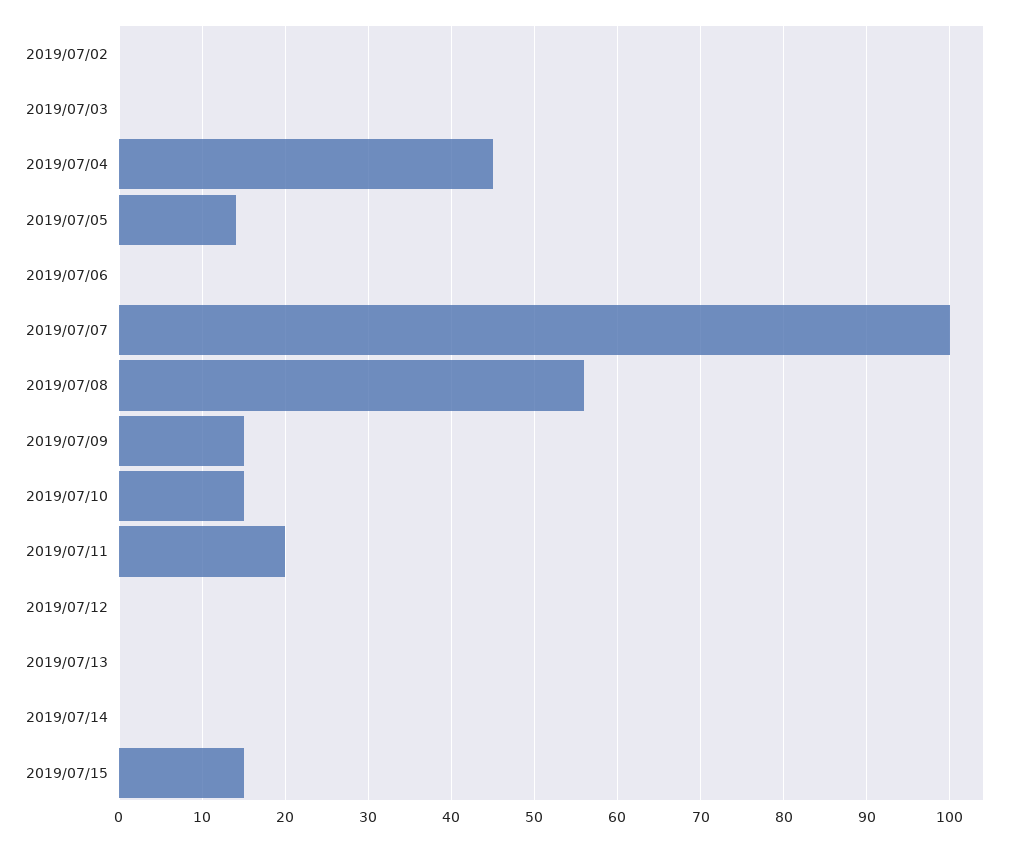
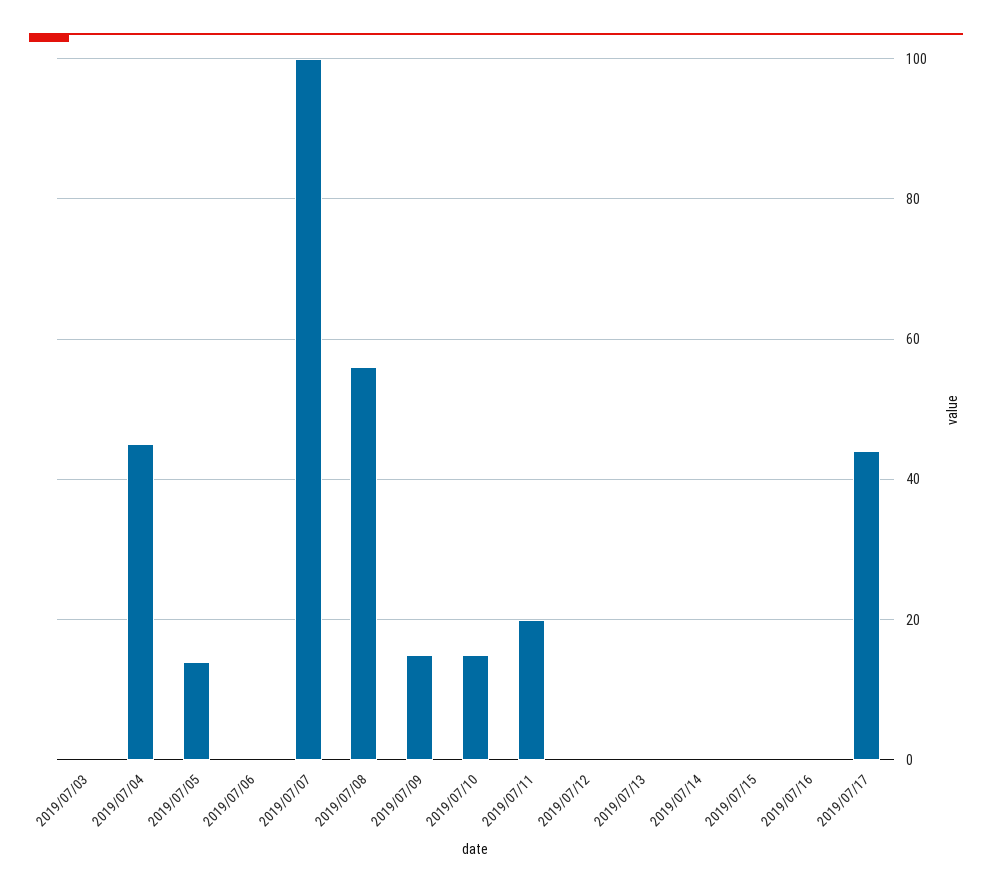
2019/07/02: 0 -> none
2019/07/15: 15 -> 0
2019/07/16: none -> 0
2019/07/17: none -> 45

